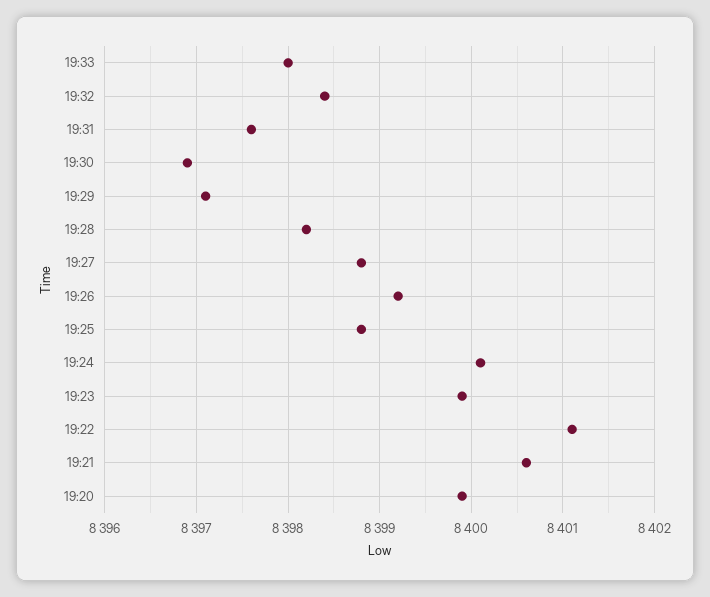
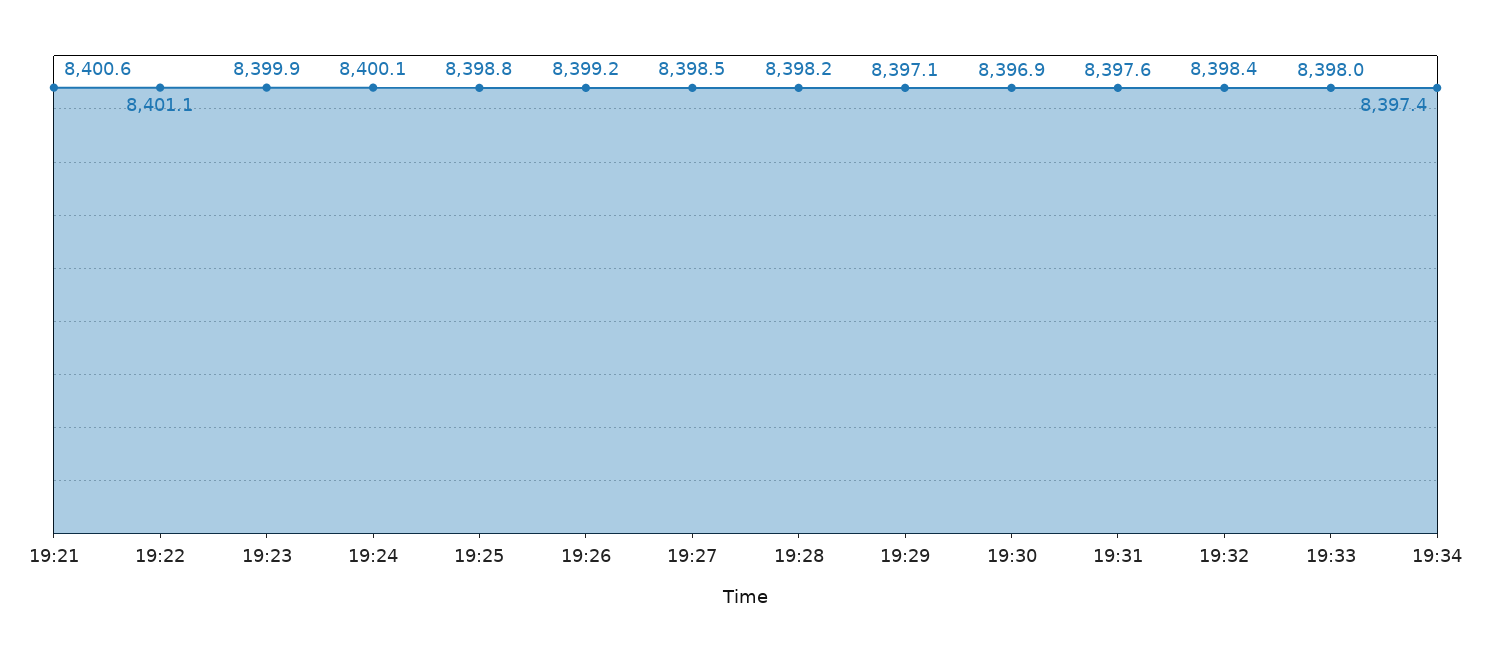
19:27: 8398.8 -> 8398.5
19:20: 8399.9 -> none
19:34: none -> 8397.4

